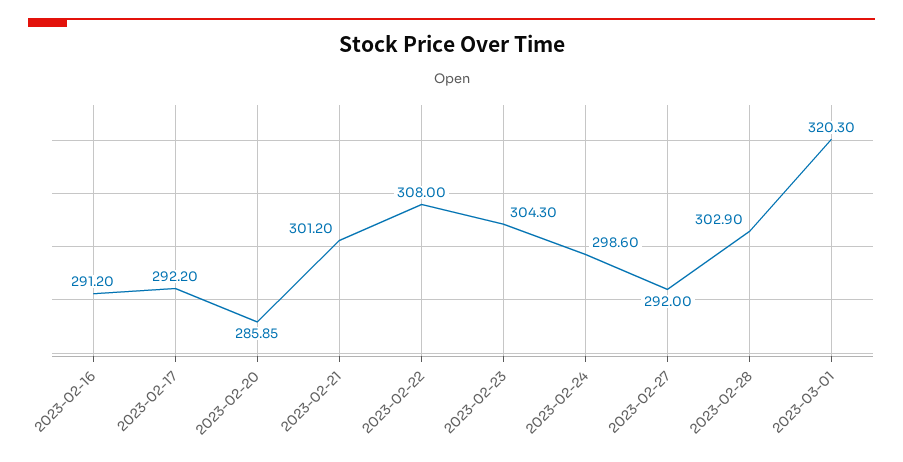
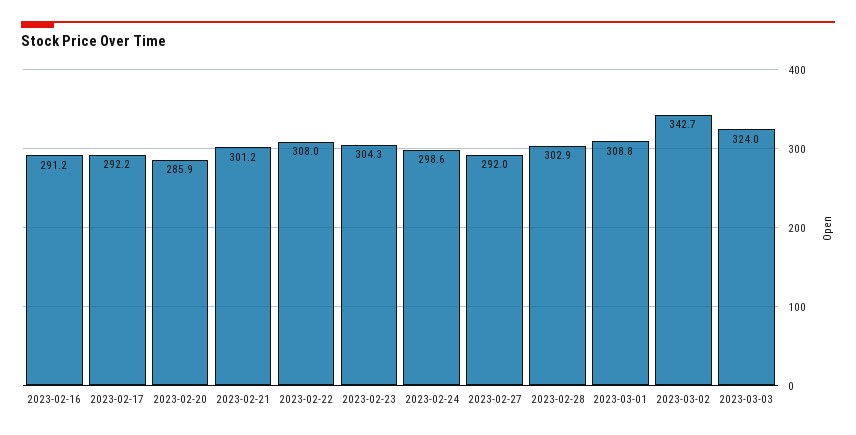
2023-03-01: 320.3 -> 308.8
2023-03-02: none -> 342.7
2023-03-03: none -> 324

